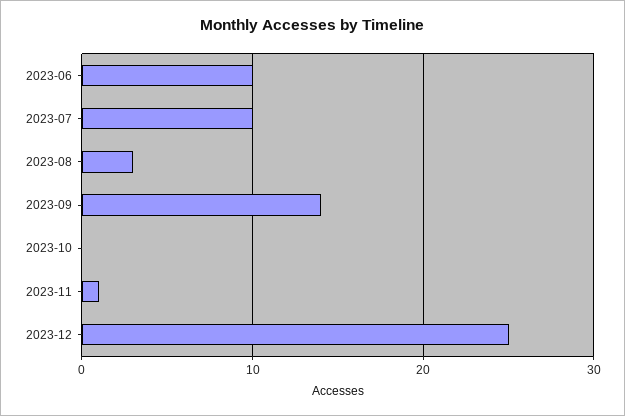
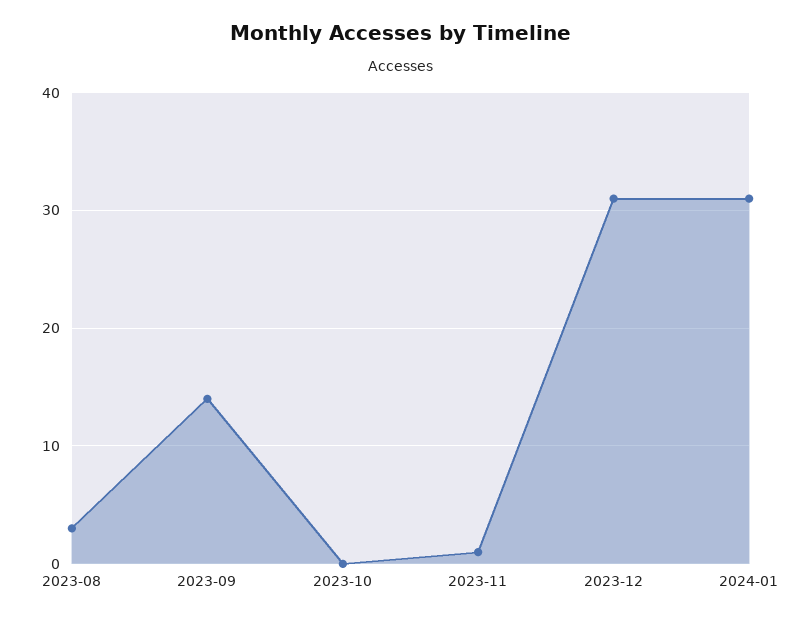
2023-06: 10 -> none
2023-07: 10 -> none
2023-12: 25 -> 31
2024-01: none -> 31

